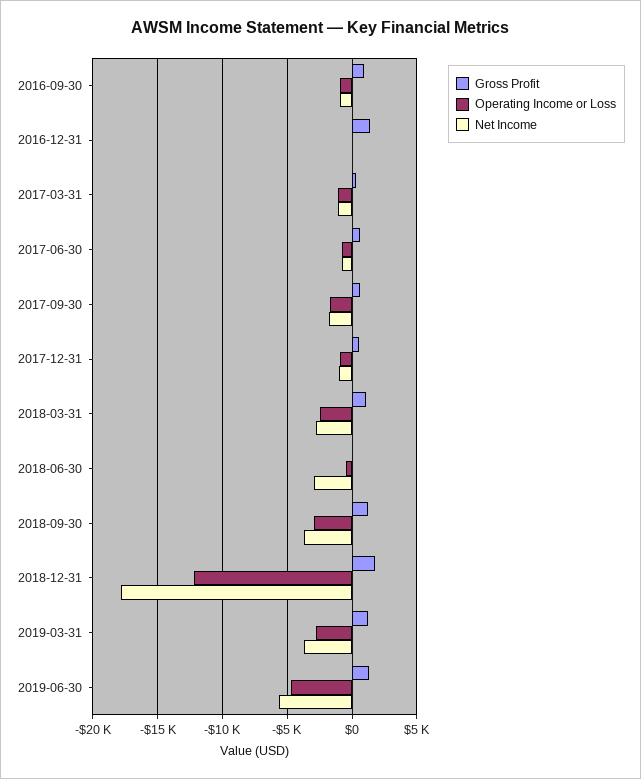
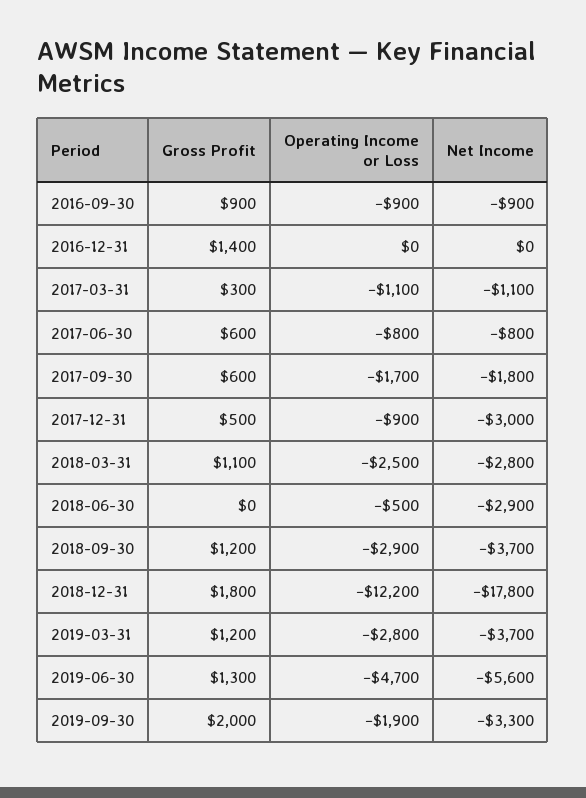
Net Income, 2017-12-31: -1000 -> -3000
Gross Profit, 2019-09-30: none -> 2000
Operating Income or Loss, 2019-09-30: none -> -1900
Net Income, 2019-09-30: none -> -3300

